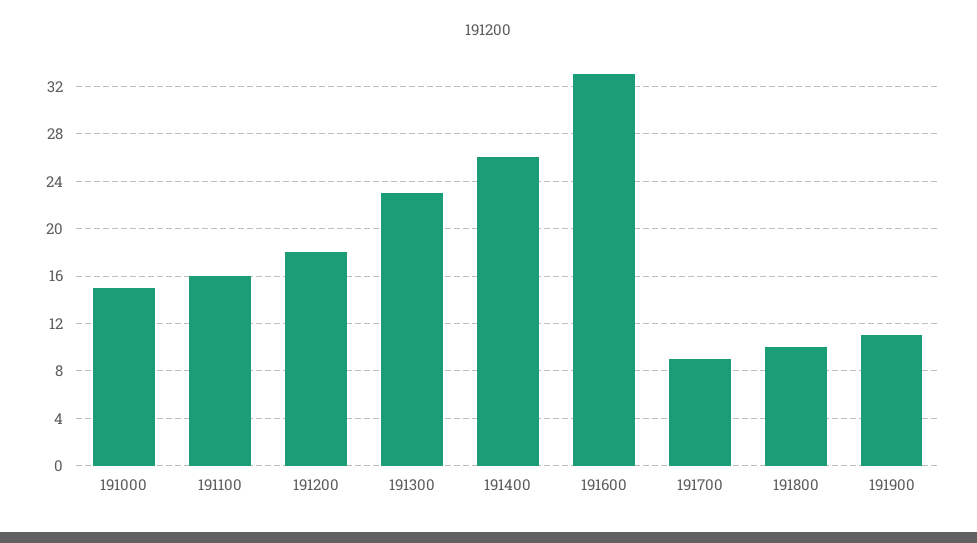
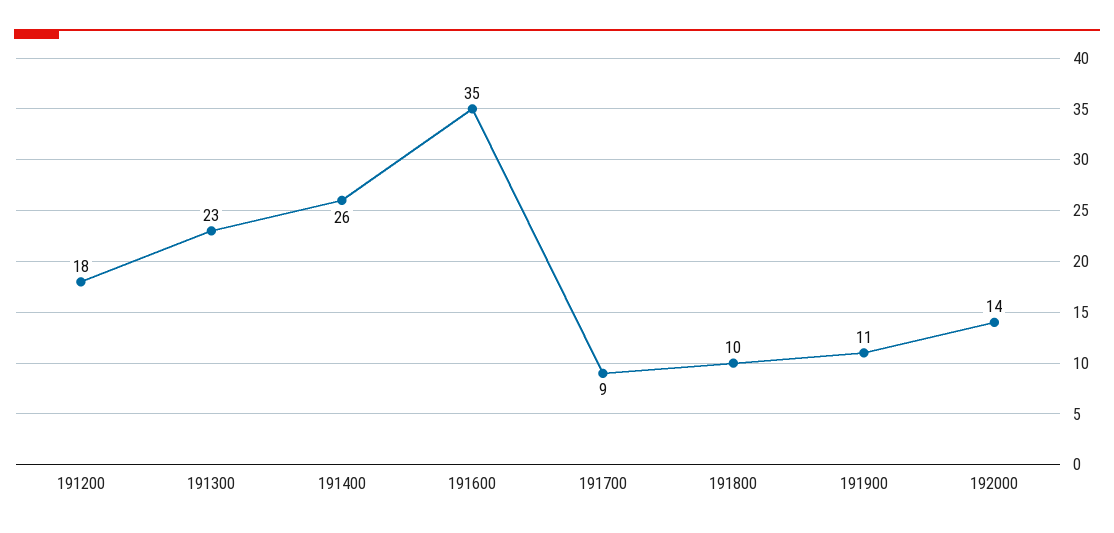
191000: 15 -> none
191100: 16 -> none
191600: 33 -> 35
192000: none -> 14

